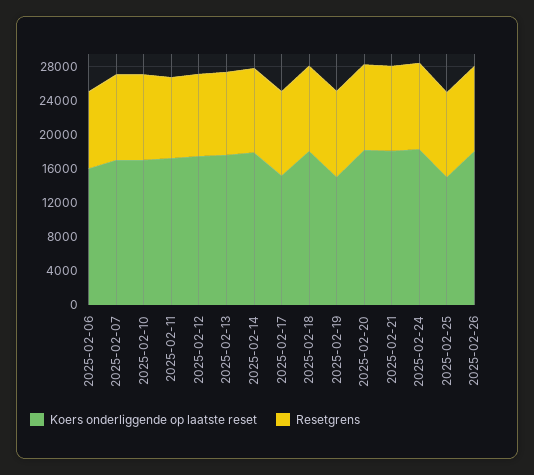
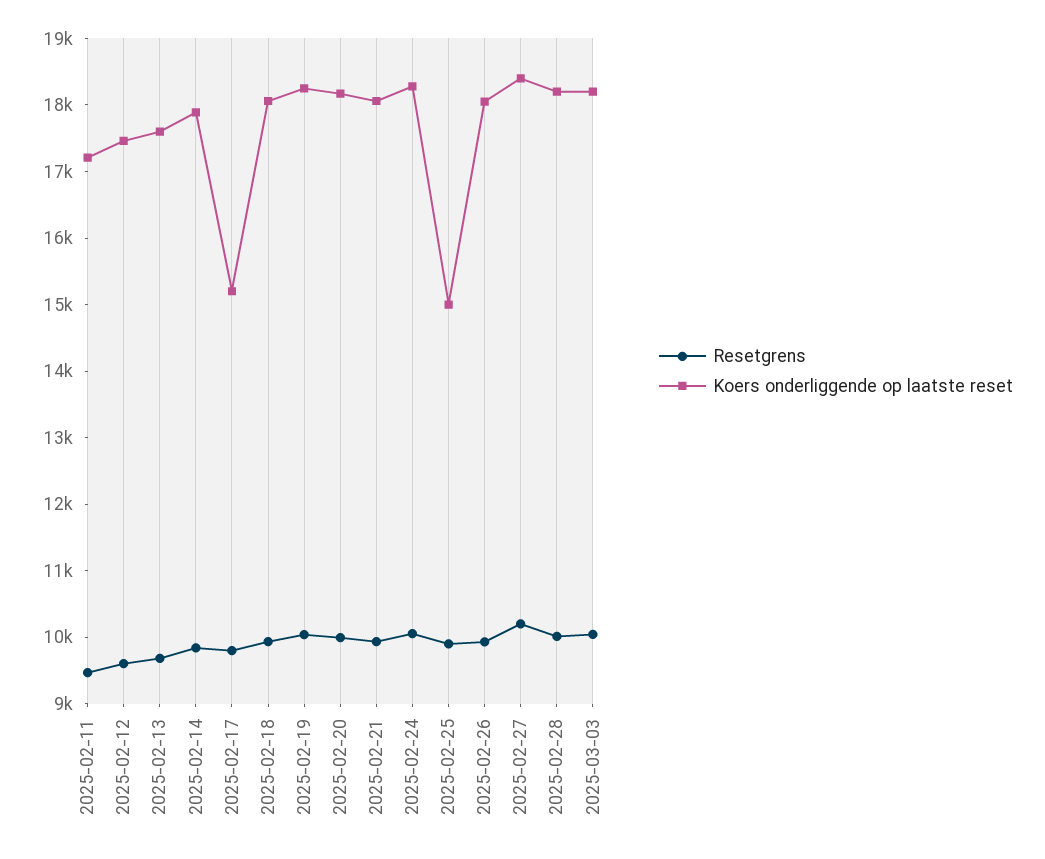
Koers onderliggende op laatste reset, 2025-02-06: 16000 -> none
Resetgrens, 2025-02-06: 9000 -> none
Koers onderliggende op laatste reset, 2025-02-07: 17000 -> none
Resetgrens, 2025-02-07: 10000 -> none
Koers onderliggende op laatste reset, 2025-02-10: 17000 -> none
Resetgrens, 2025-02-10: 10000 -> none
Koers onderliggende op laatste reset, 2025-02-19: 15000 -> 18200
Resetgrens, 2025-02-27: none -> 10200
Koers onderliggende op laatste reset, 2025-02-27: none -> 18400
Resetgrens, 2025-02-28: none -> 10000
Koers onderliggende op laatste reset, 2025-02-28: none -> 18200
Resetgrens, 2025-03-03: none -> 10000
Koers onderliggende op laatste reset, 2025-03-03: none -> 18200

